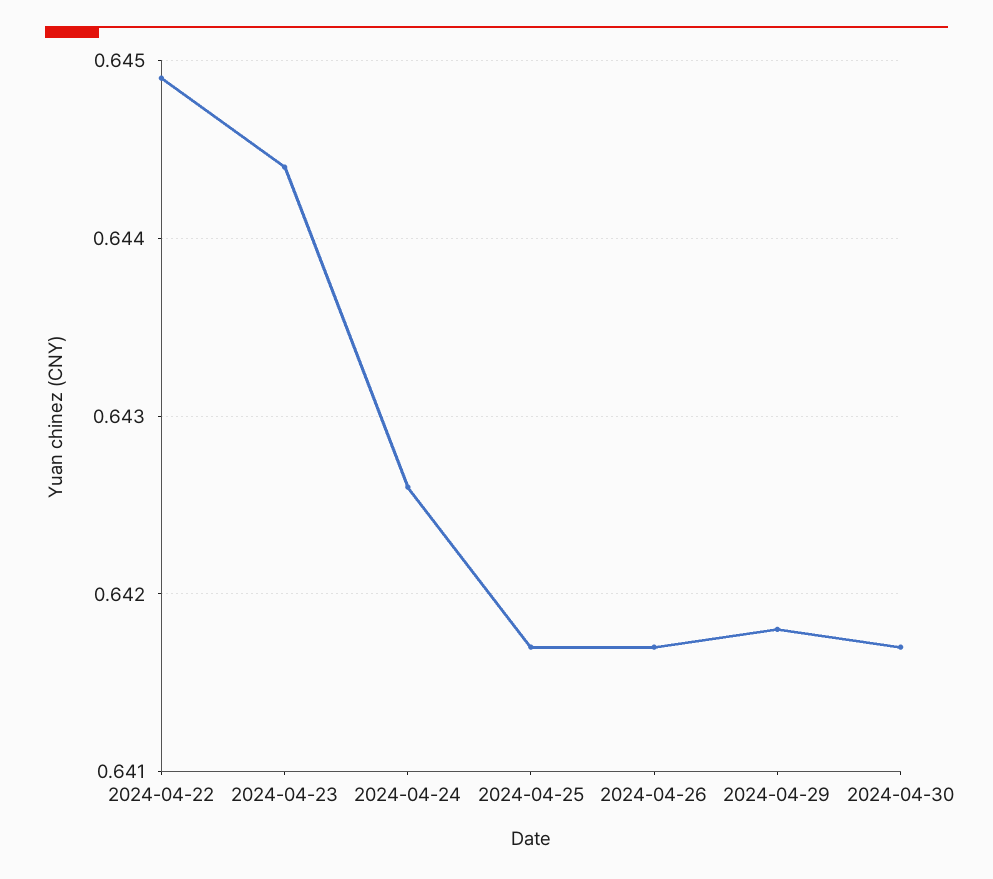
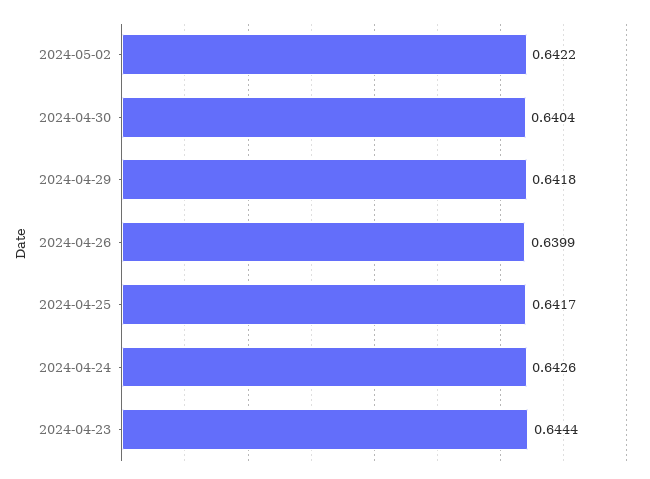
2024-04-22: 0.6449 -> none
2024-04-26: 0.6417 -> 0.6399
2024-04-30: 0.6417 -> 0.6404
2024-05-02: none -> 0.6422

